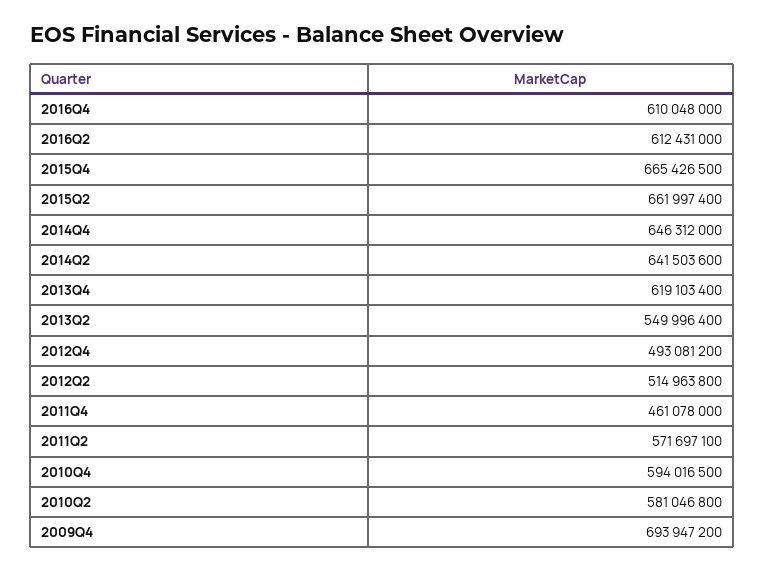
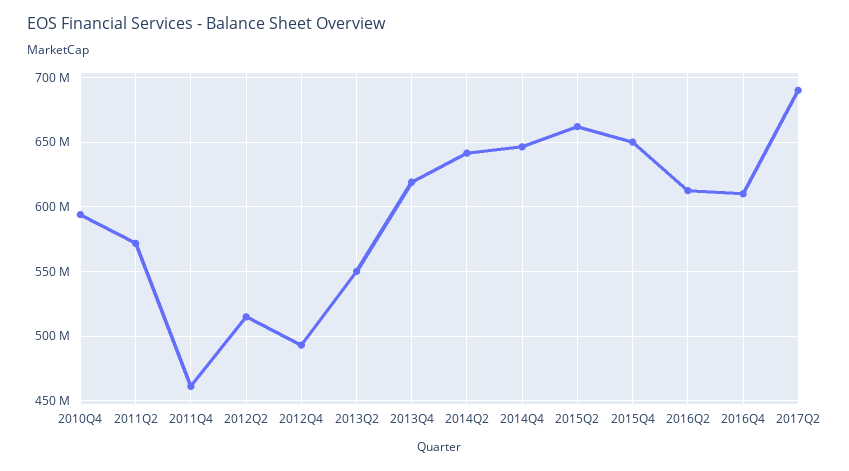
2015Q4: 665426500 -> 650000000
2010Q2: 581046800 -> none
2009Q4: 693947200 -> none
2017Q2: none -> 690000000

